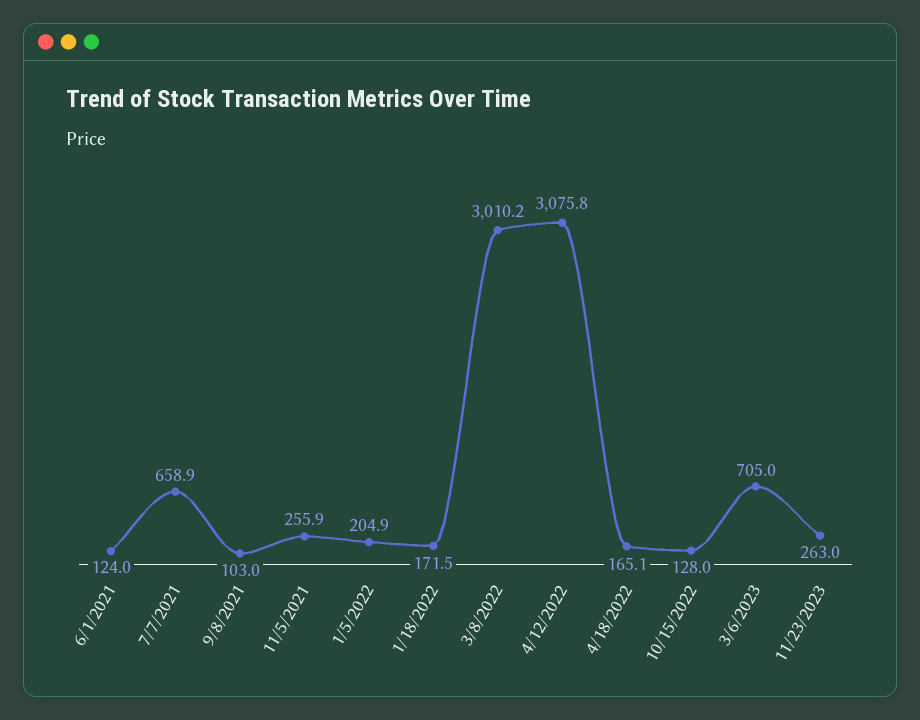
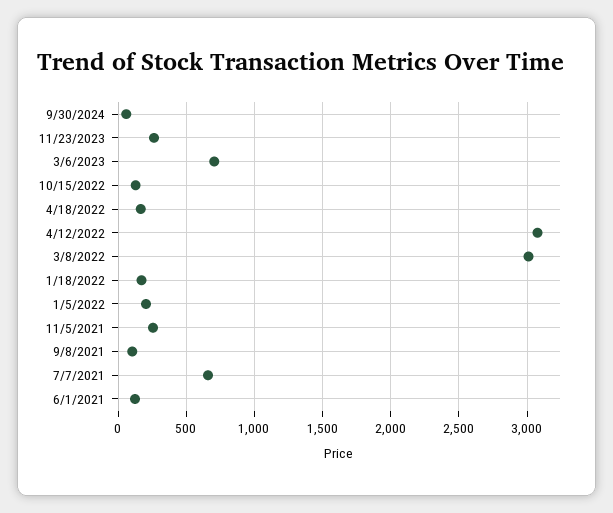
9/30/2024: none -> 50

